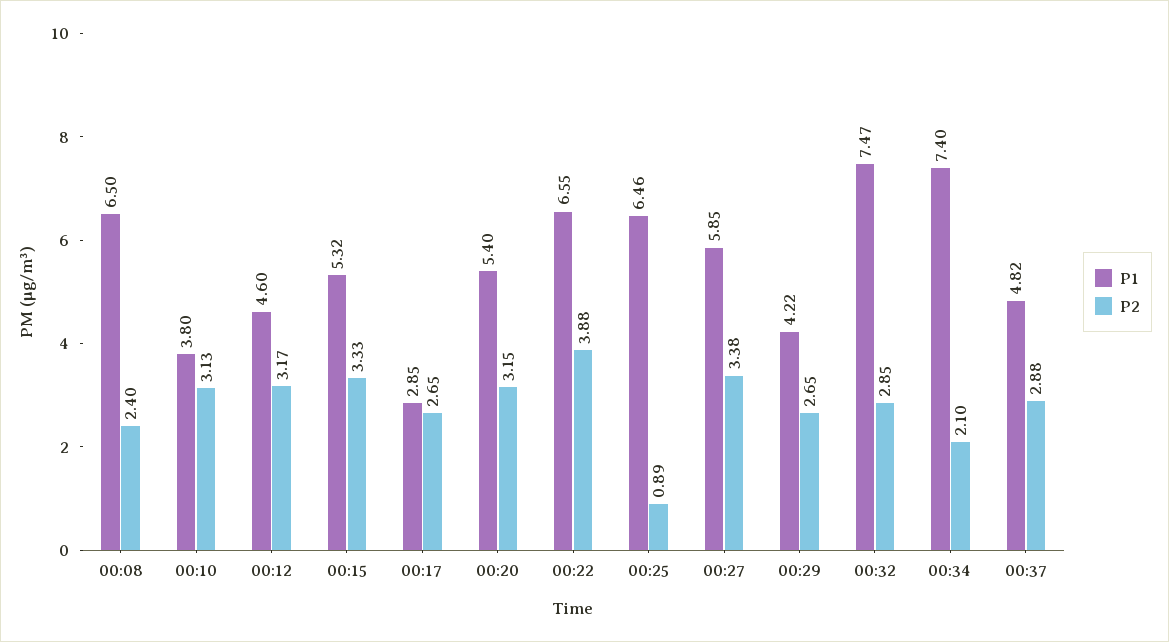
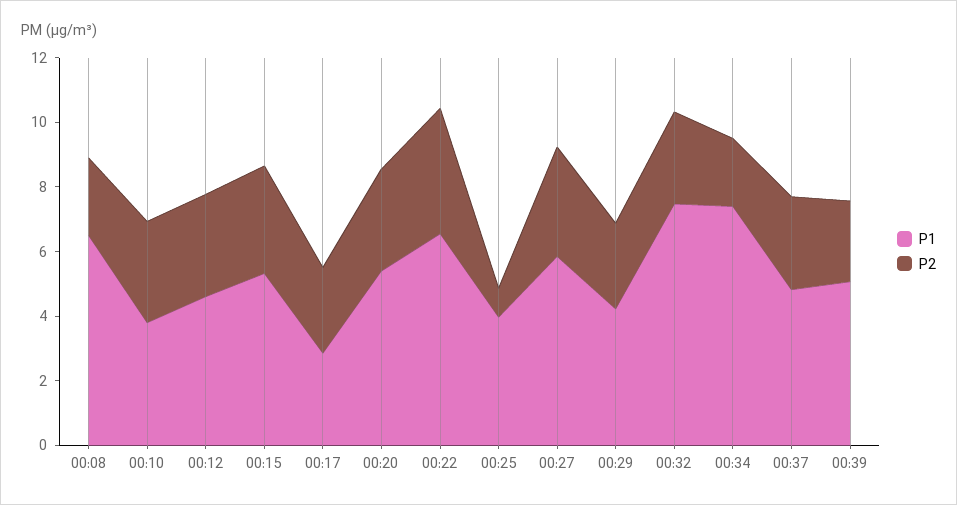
P1, 00:25: 6.46 -> 4
P1, 00:39: none -> 5
P2, 00:39: none -> 2.5

